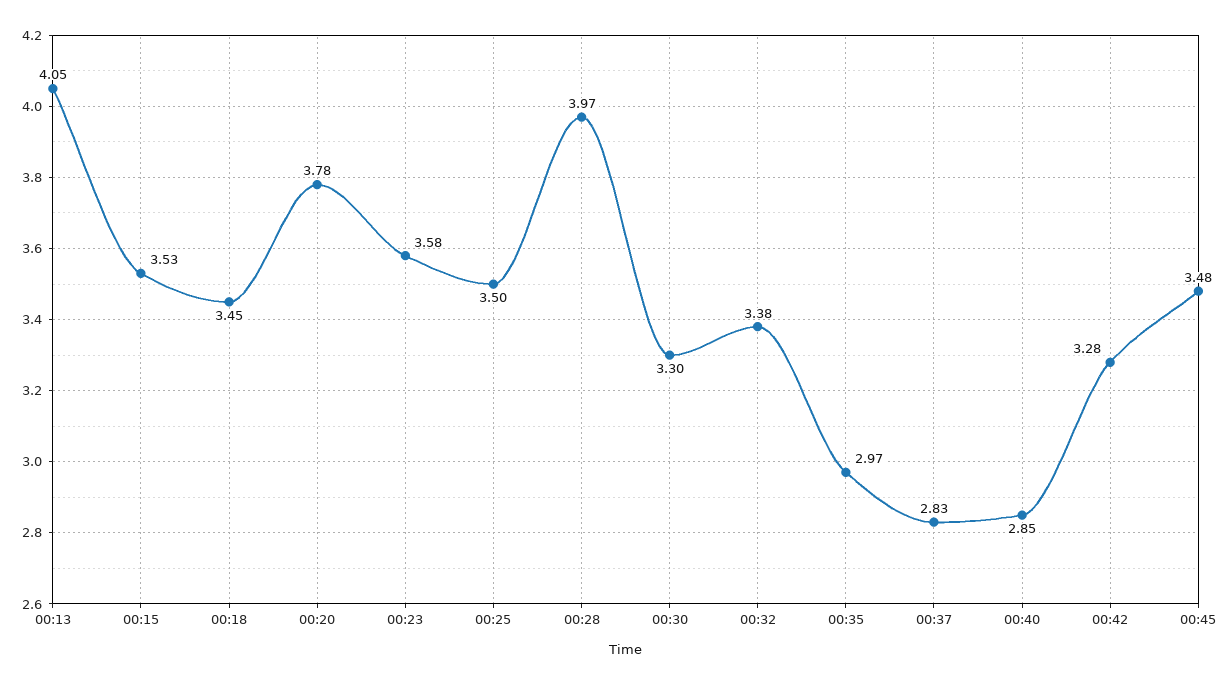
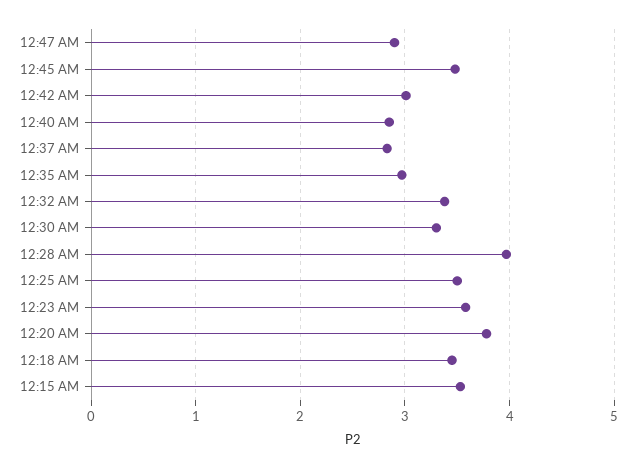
00:13: 4.05 -> none
00:42: 3.28 -> 3
12:47 AM: none -> 2.9

